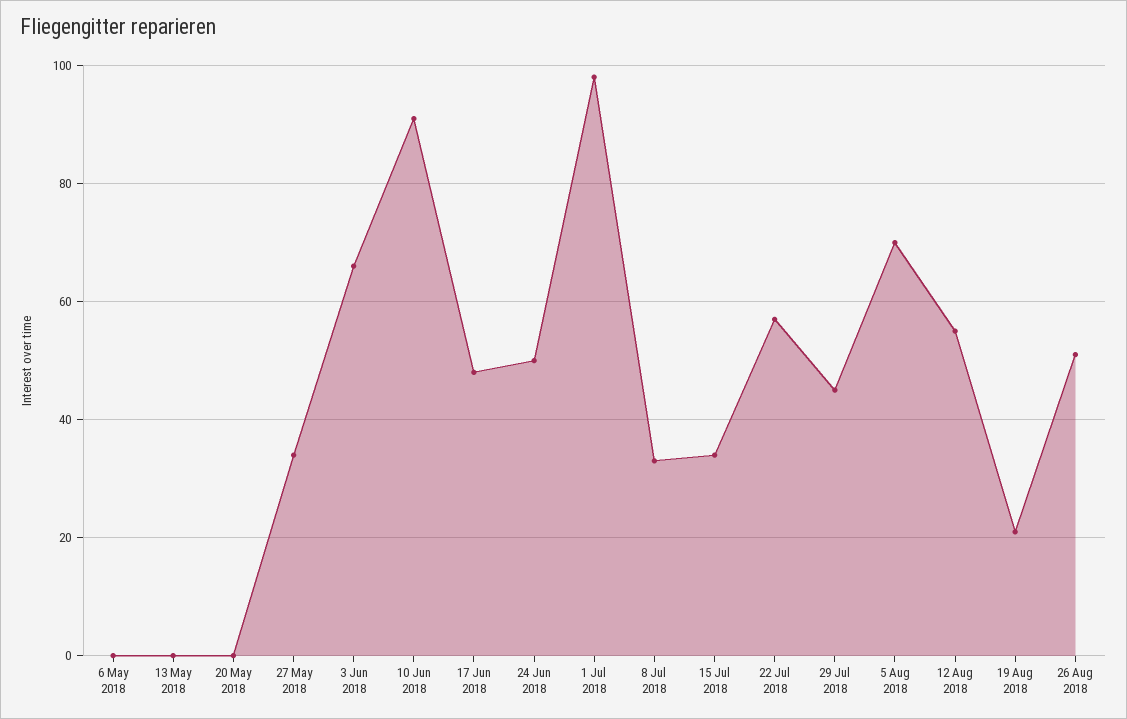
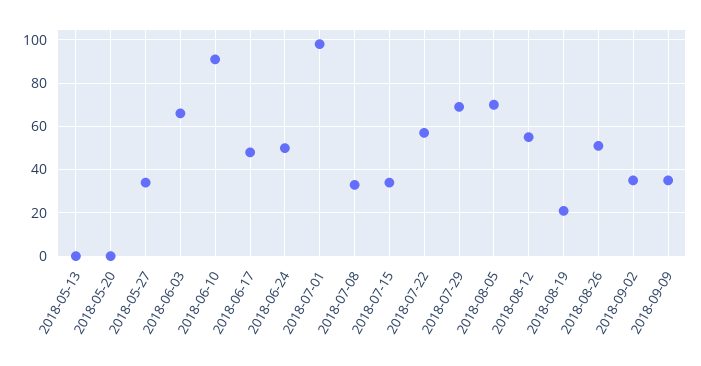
6 May 2018: 0 -> none
29 Jul 2018: 45 -> 70
2018-09-02: none -> 35
2018-09-09: none -> 35

